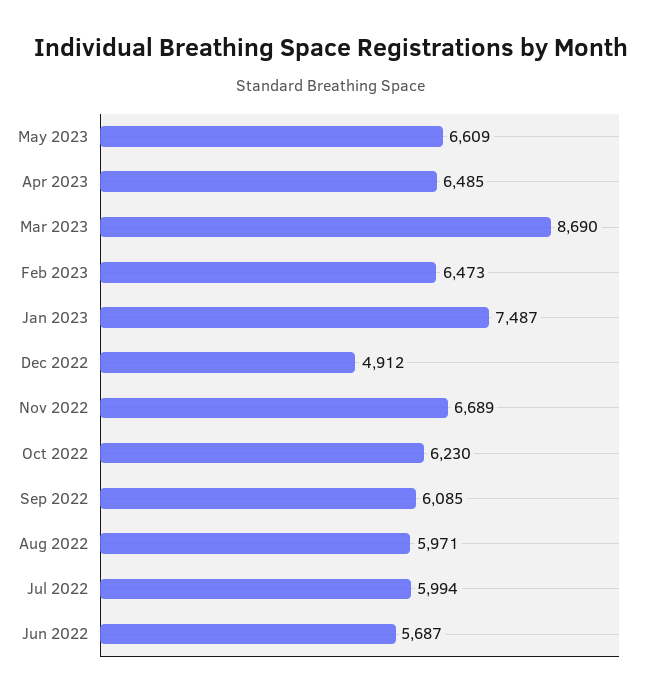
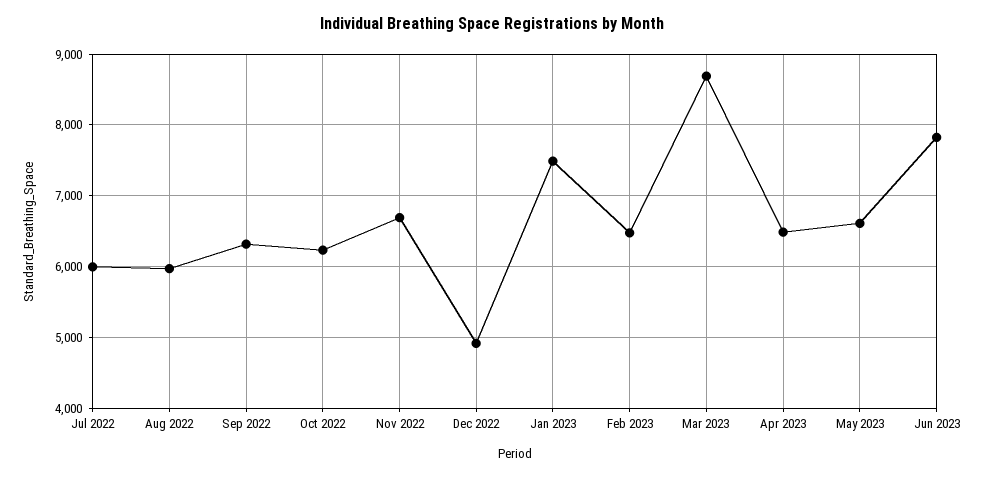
Sep 2022: 6085 -> 6300
Jun 2022: 5687 -> none
Jun 2023: none -> 7800

